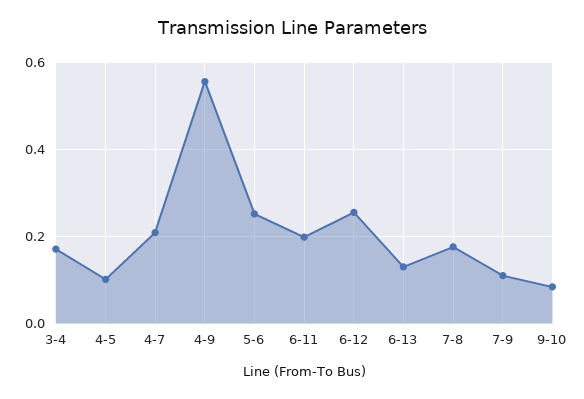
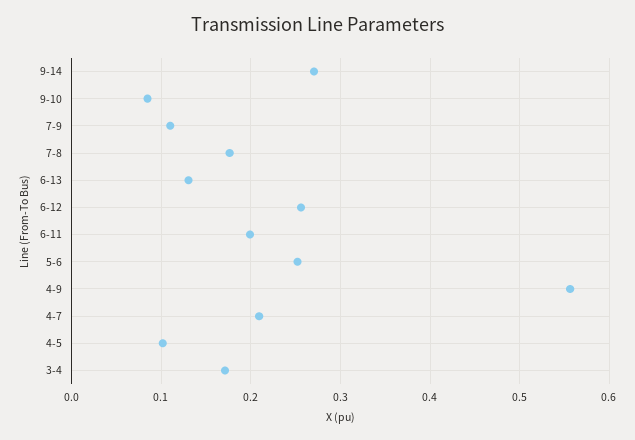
9-14: none -> 0.27

